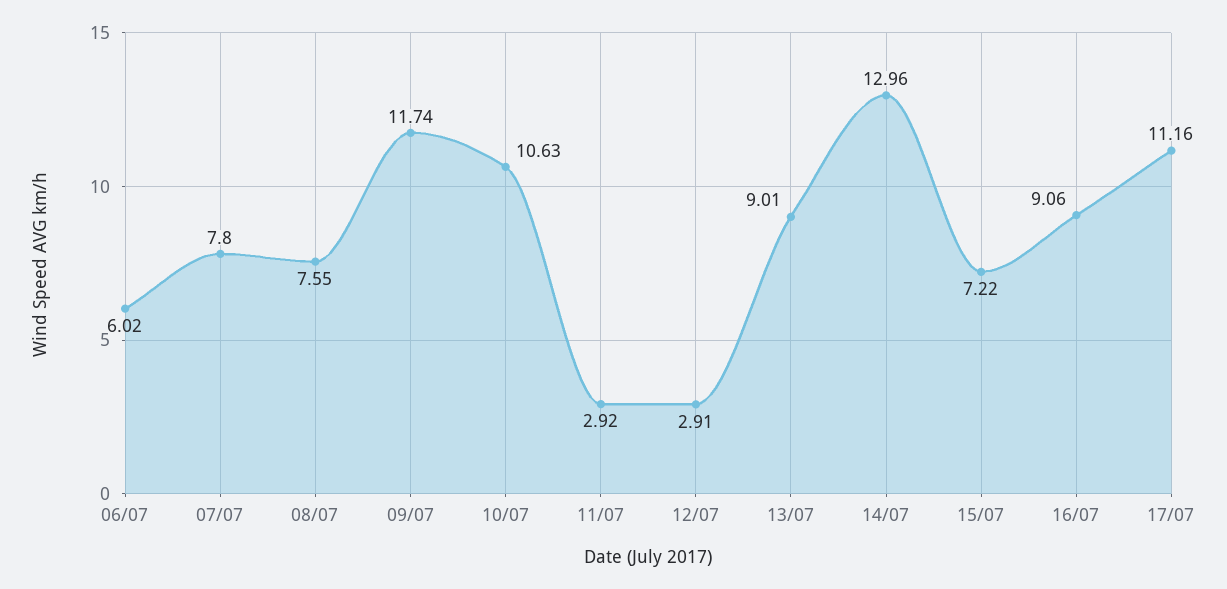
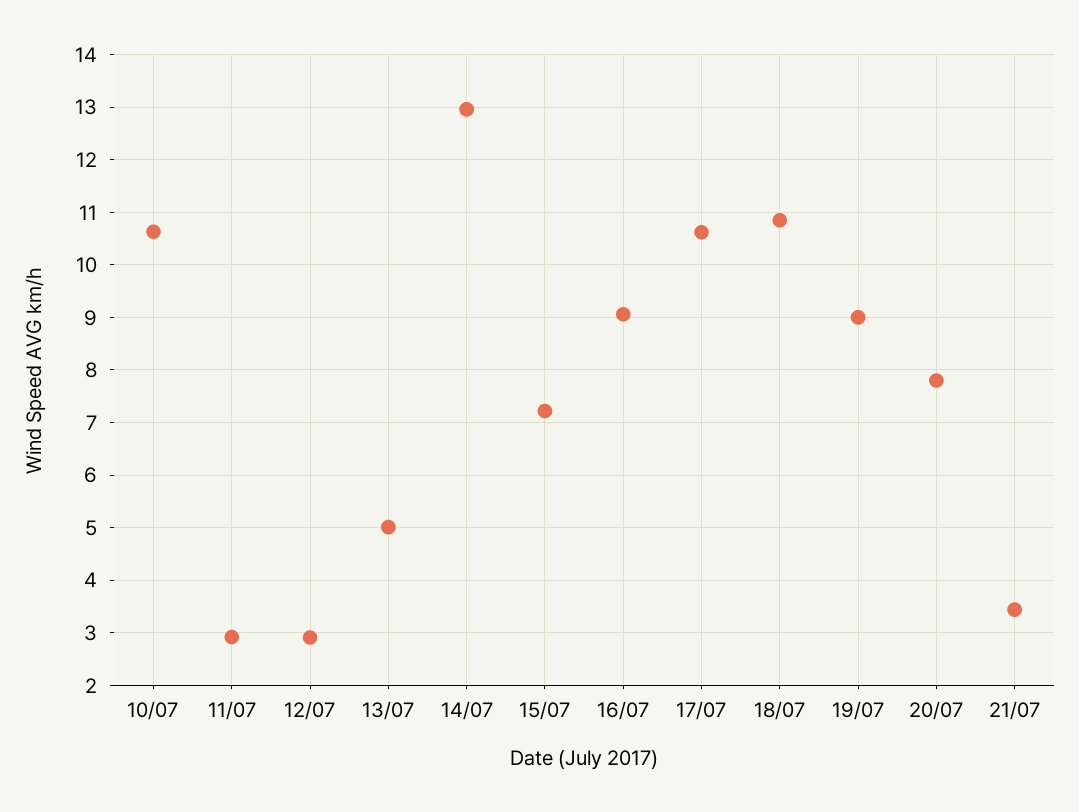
06/07: 6.02 -> none
07/07: 7.8 -> none
08/07: 7.55 -> none
09/07: 11.74 -> none
13/07: 9.01 -> 5
17/07: 11.16 -> 10.6
18/07: none -> 10.8
19/07: none -> 9
20/07: none -> 7.8
21/07: none -> 3.4

